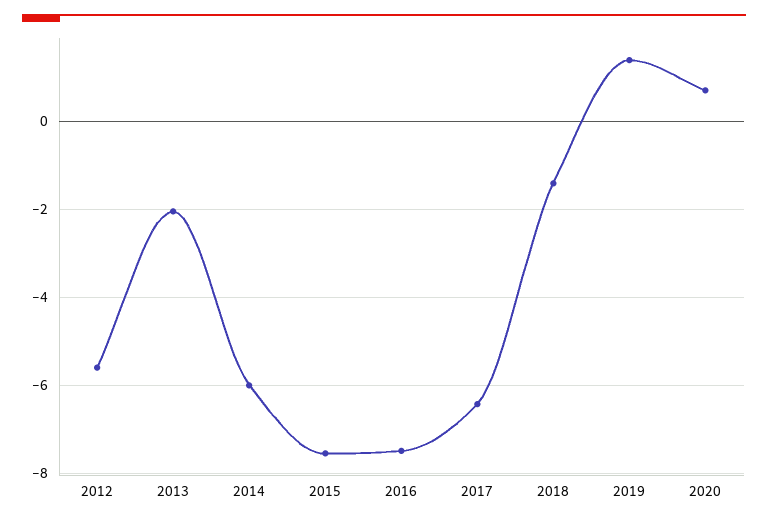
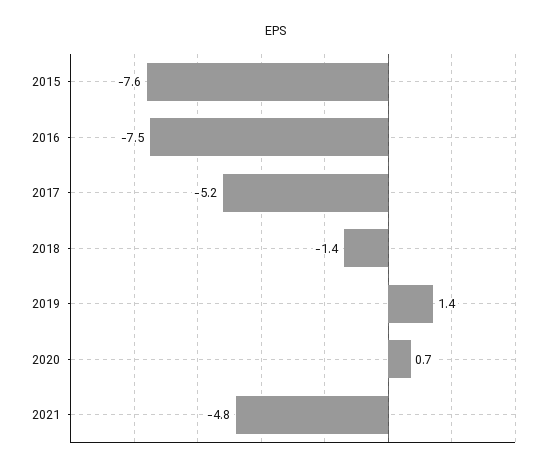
2012: -5.6 -> none
2013: -2 -> none
2014: -6 -> none
2017: -6.4 -> -5.2
2021: none -> -4.8

